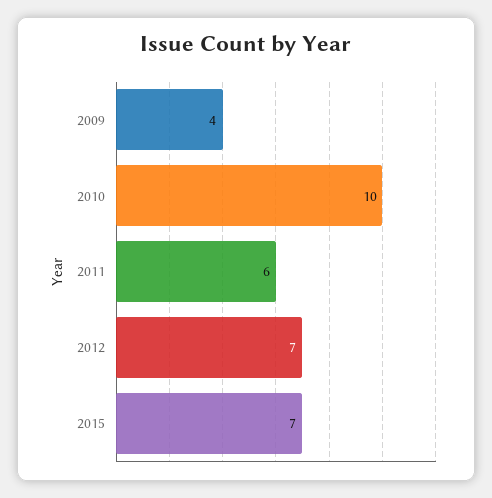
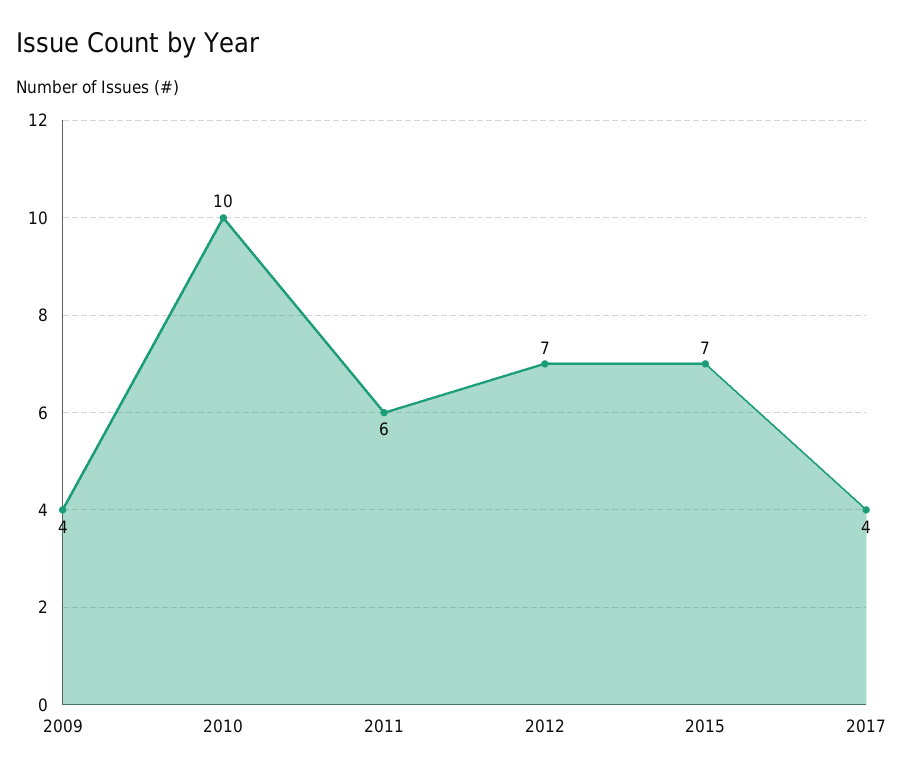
2017: none -> 4

